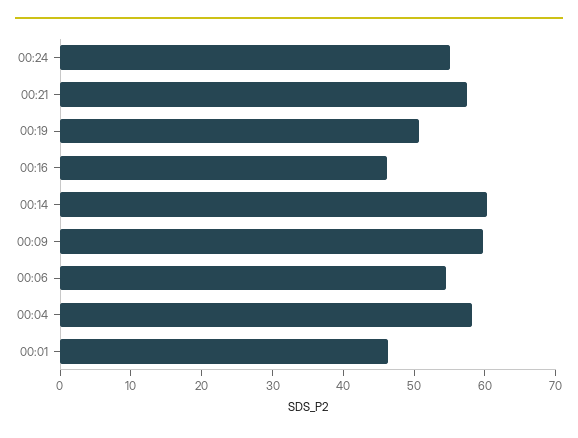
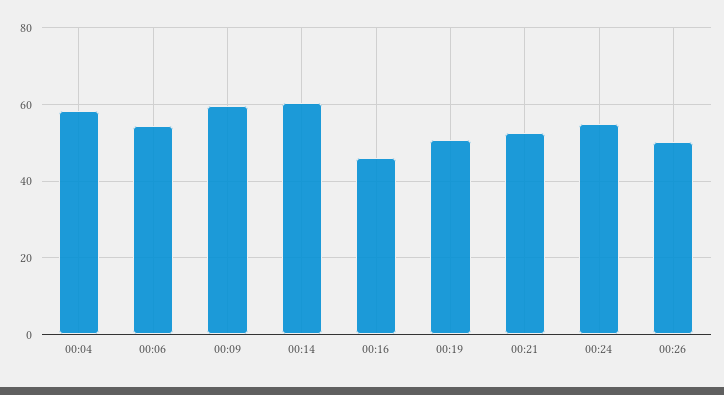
00:21: 58 -> 52
00:01: 46 -> none
00:26: none -> 50

